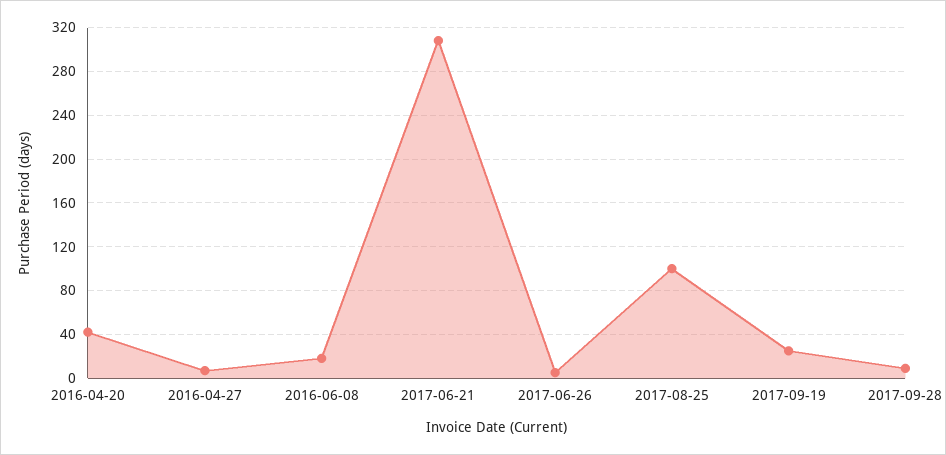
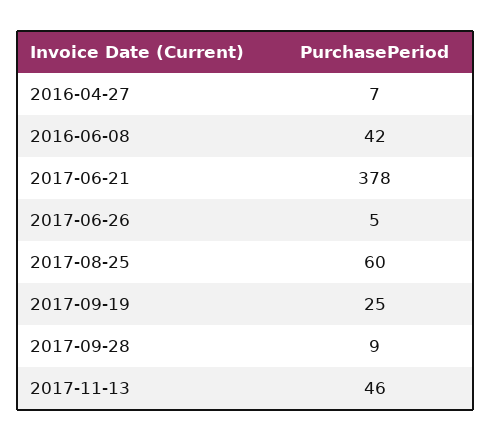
2016-04-20: 40 -> none
2016-06-08: 20 -> 42
2017-06-21: 310 -> 378
2017-08-25: 100 -> 60
2017-11-13: none -> 46

